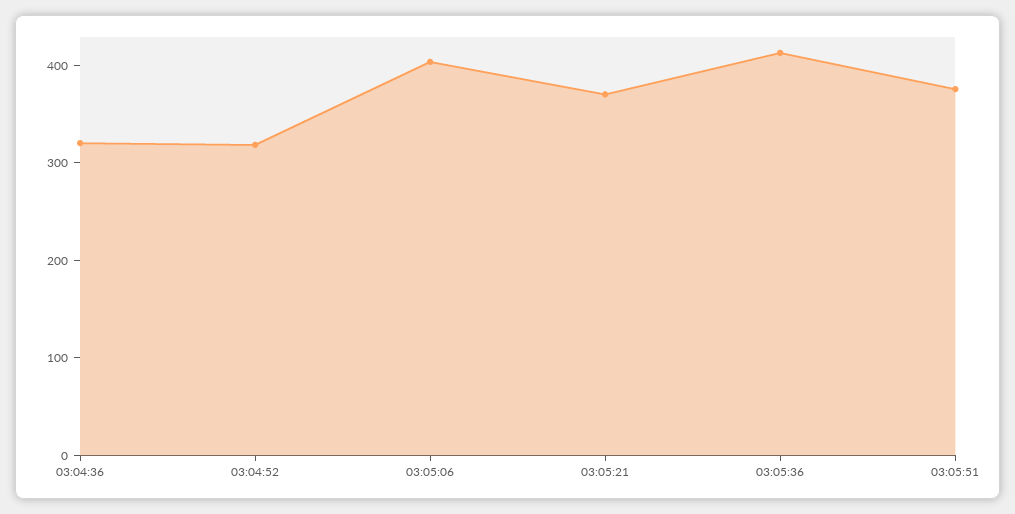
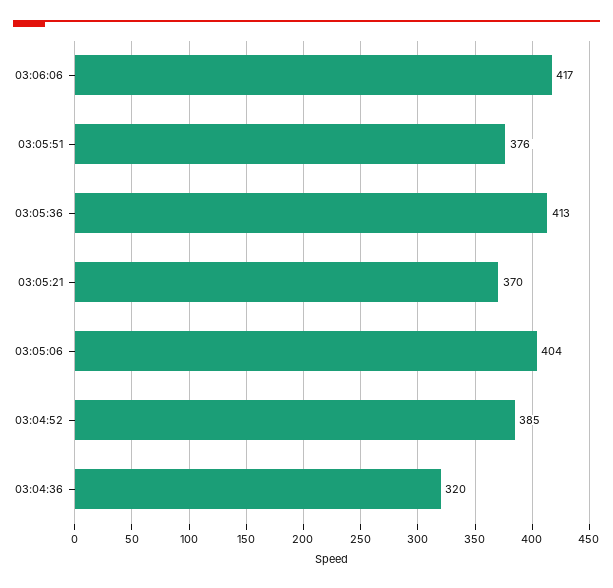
03:04:52: 320 -> 385
03:06:06: none -> 417

